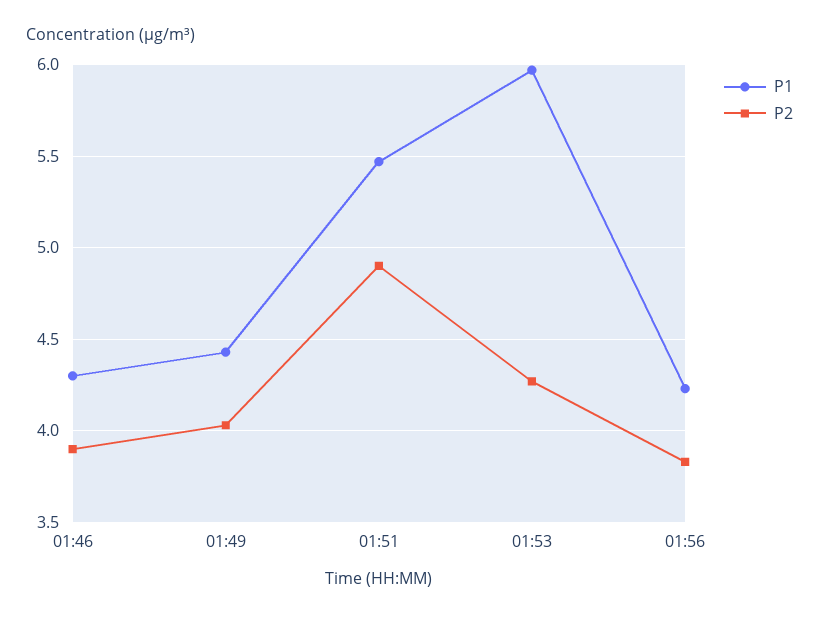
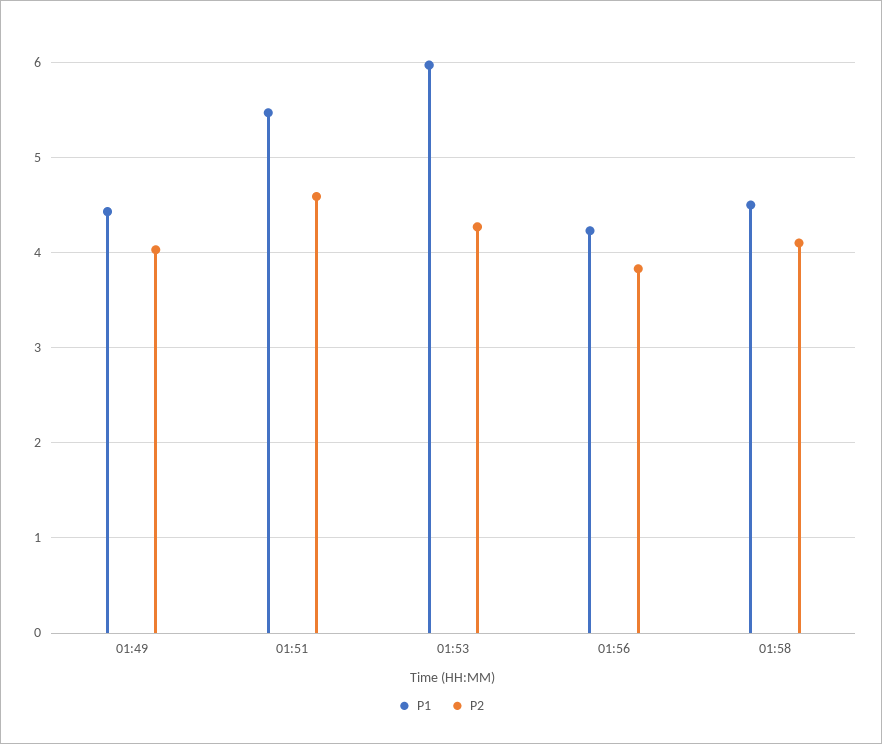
P1, 01:46: 4.3 -> none
P2, 01:46: 3.9 -> none
P2, 01:51: 4.9 -> 4.6
P1, 01:58: none -> 4.5
P2, 01:58: none -> 4.1

